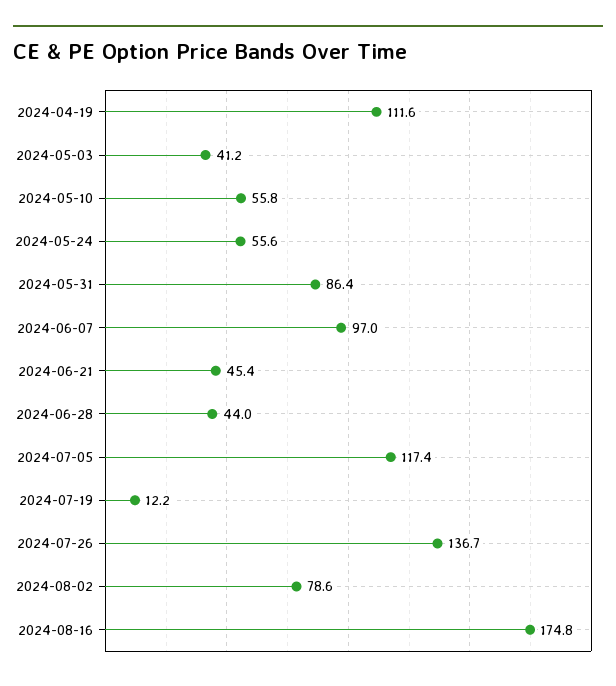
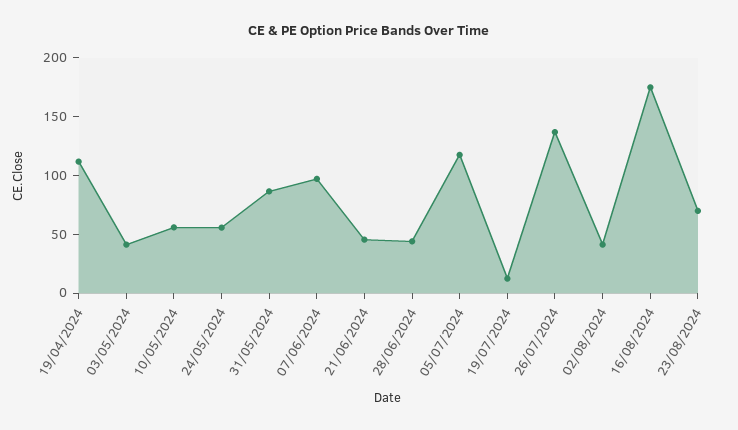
2024-08-02: 78.6 -> 40
23/08/2024: none -> 70

